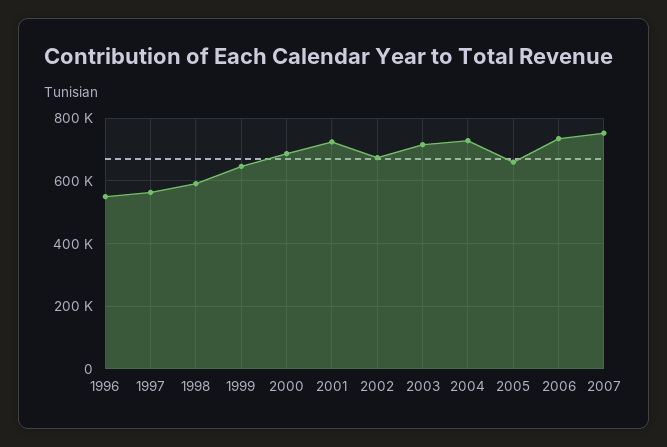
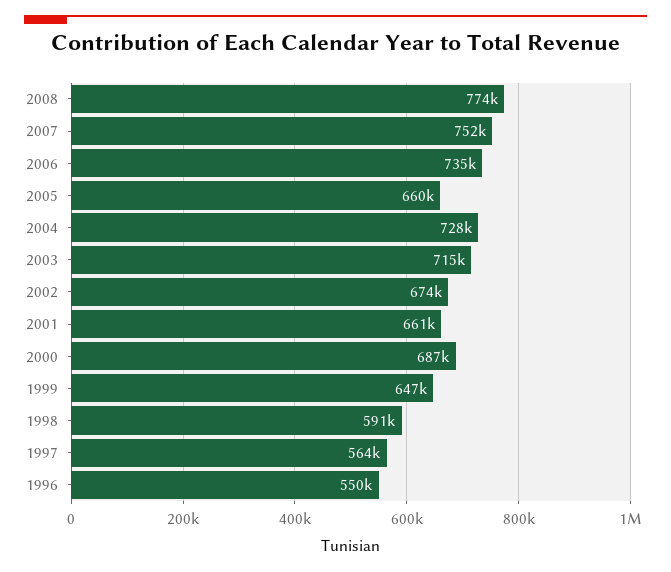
2001: 720000 -> 661000
2008: none -> 774000

